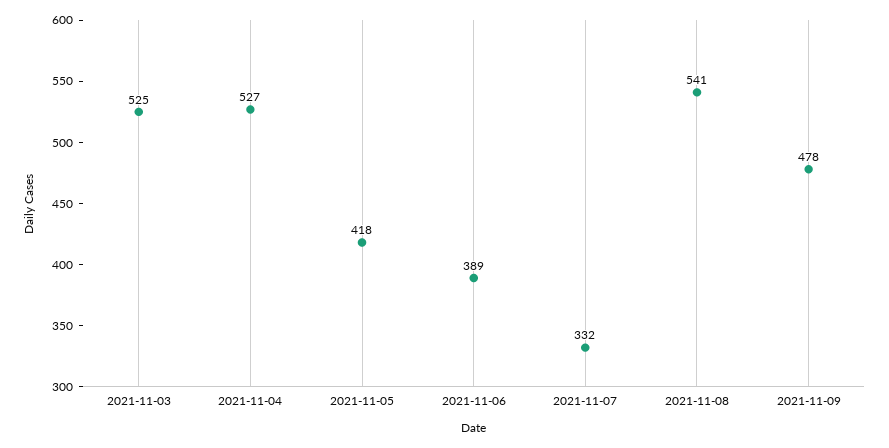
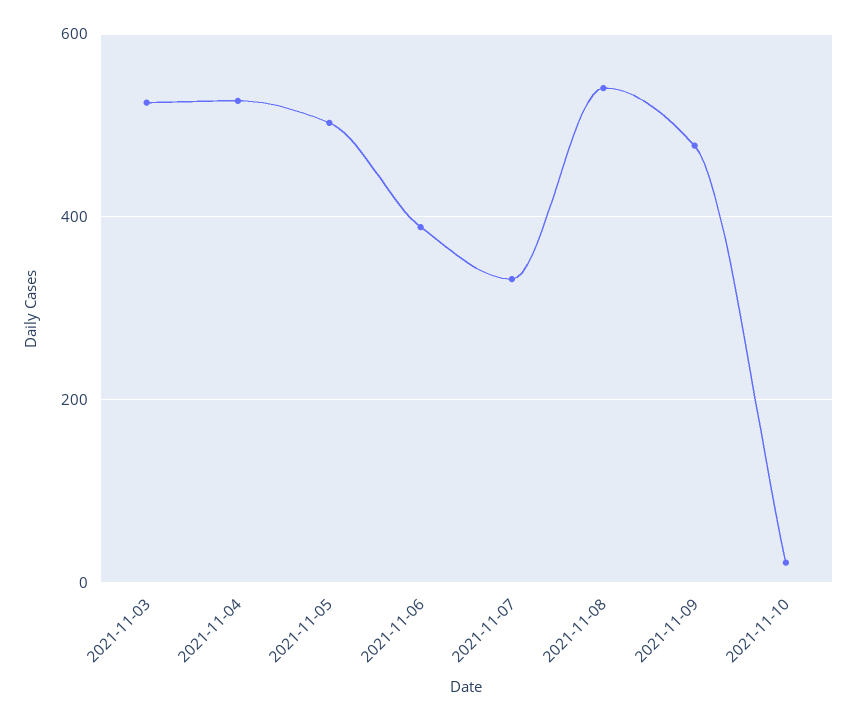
2021-11-05: 418 -> 500
2021-11-10: none -> 20

